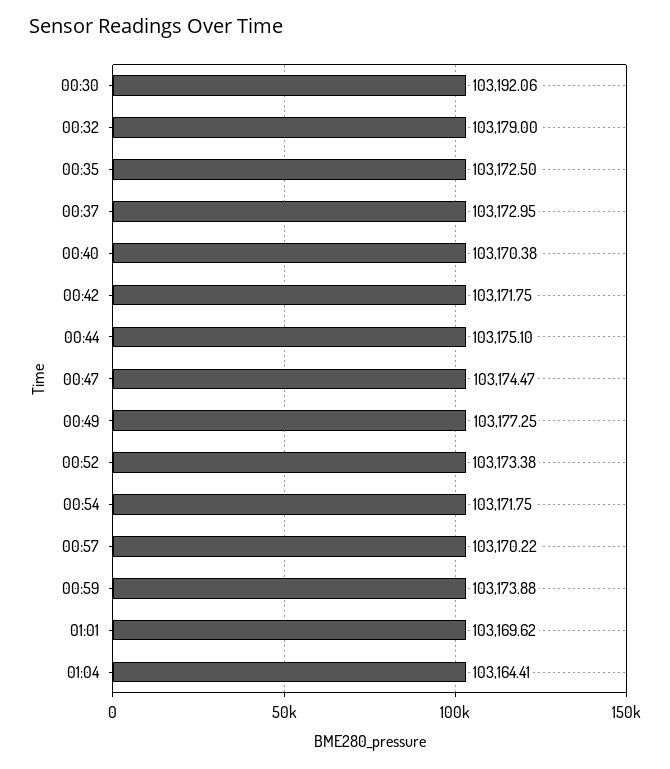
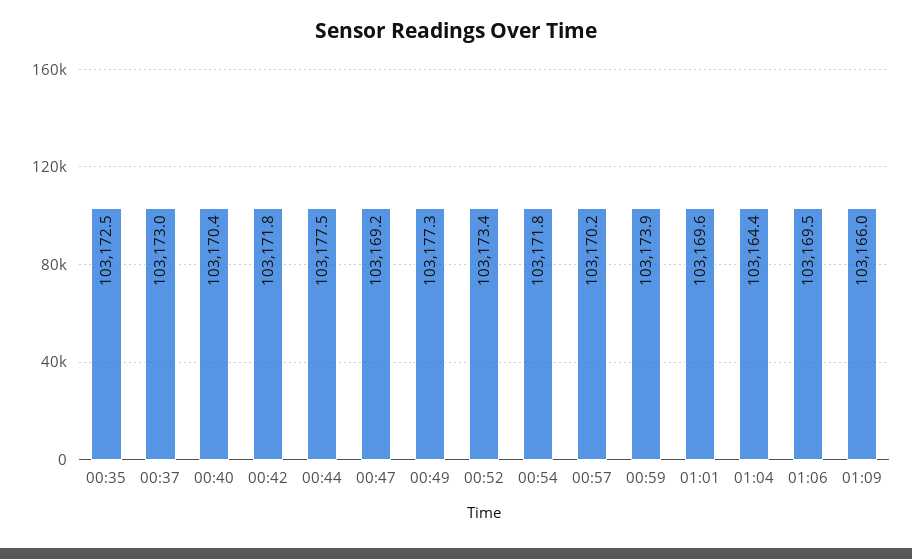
00:30: 103192.06 -> none
00:32: 103179 -> none
00:44: 103175.1 -> 103177.5
00:47: 103174.47 -> 103169.2
01:06: none -> 103169.5
01:09: none -> 103166

